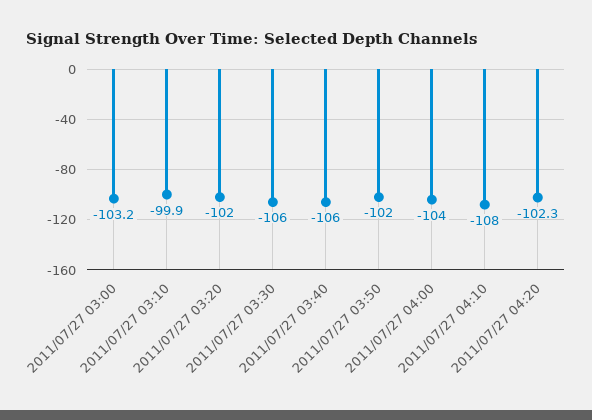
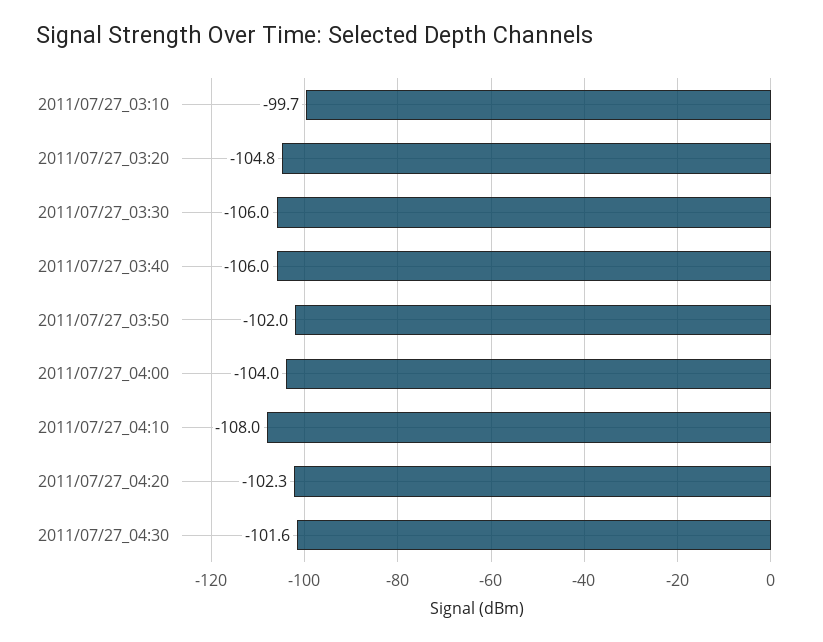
2011/07/27 03:00: -103.2 -> none
2011/07/27 03:10: -99.9 -> -99.7
2011/07/27 03:20: -102 -> -104.8
2011/07/27_04:30: none -> -101.6

